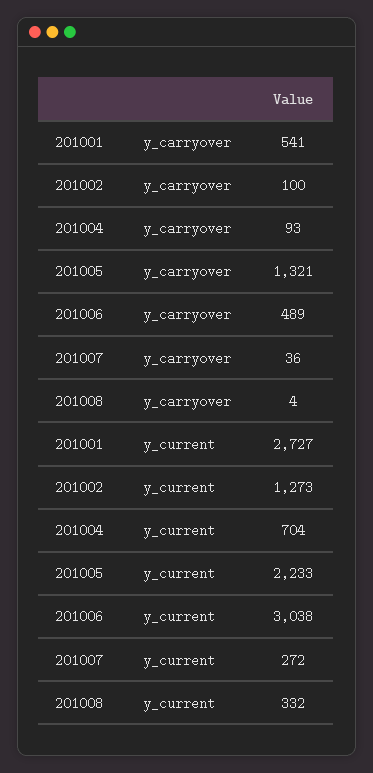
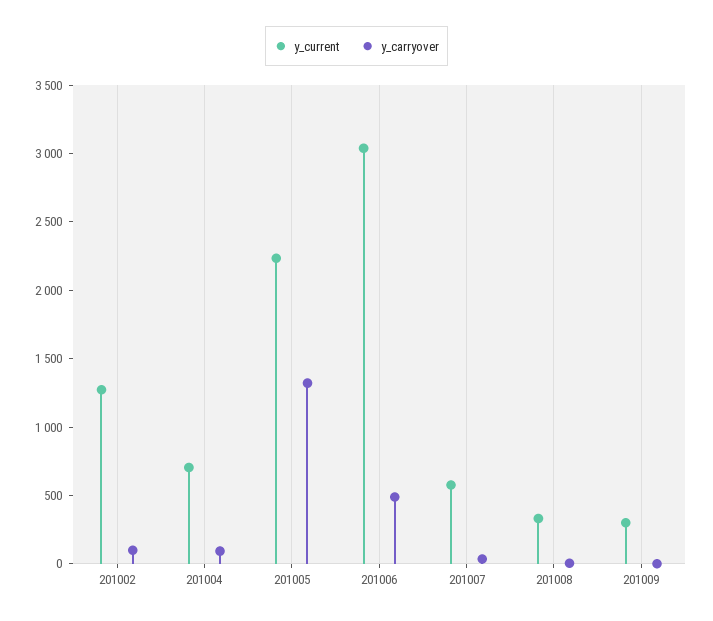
y_carryover, 201001: 541 -> none
y_current, 201001: 2727 -> none
y_current, 201007: 272 -> 600
y_current, 201009: none -> 300
y_carryover, 201009: none -> 0

